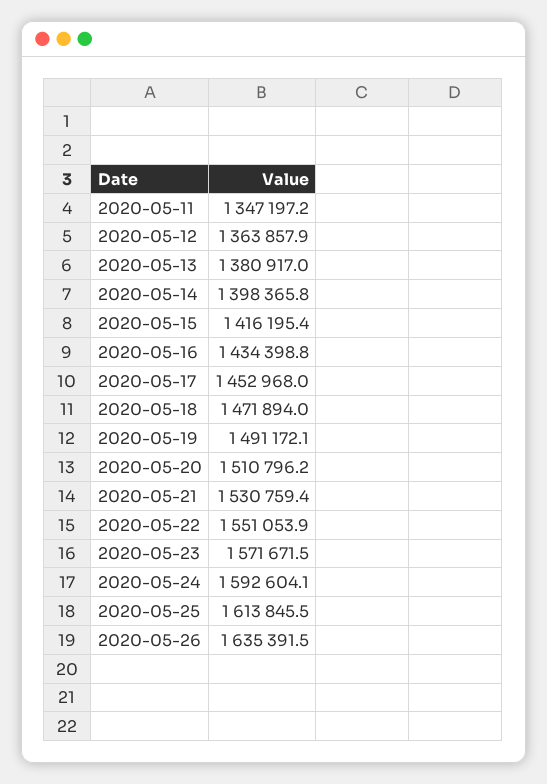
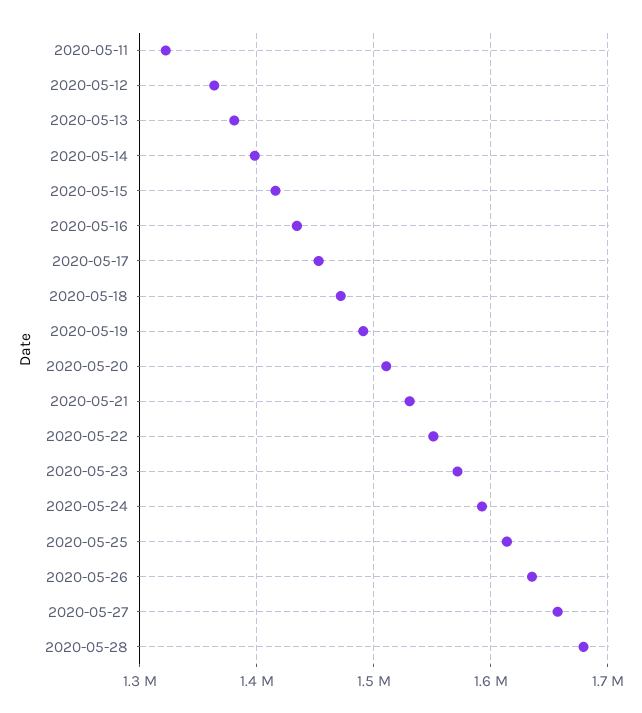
2020-05-11: 1347197.2 -> 1320000
2020-05-27: none -> 1660000
2020-05-28: none -> 1680000

